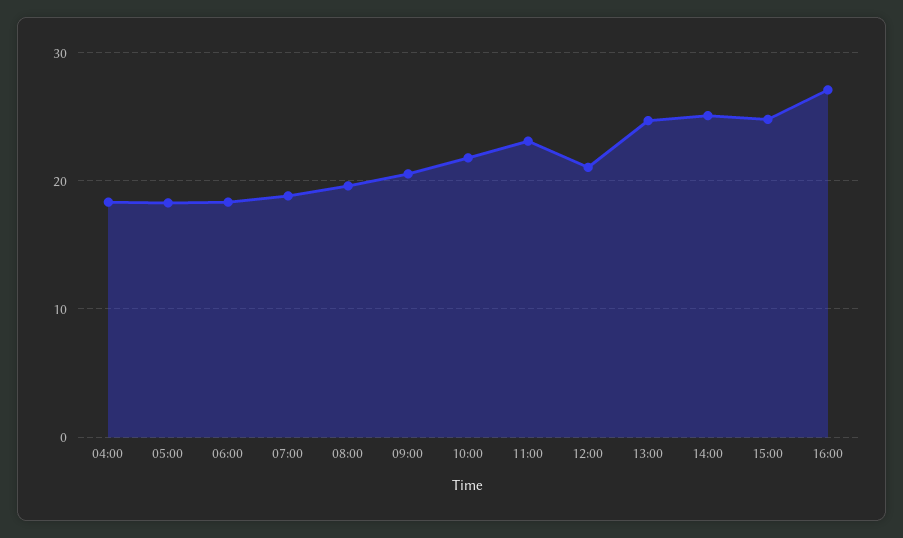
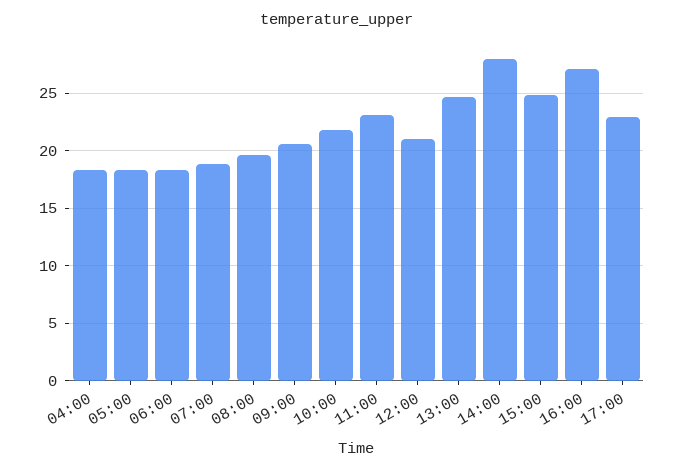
14:00: 25 -> 28
17:00: none -> 23

